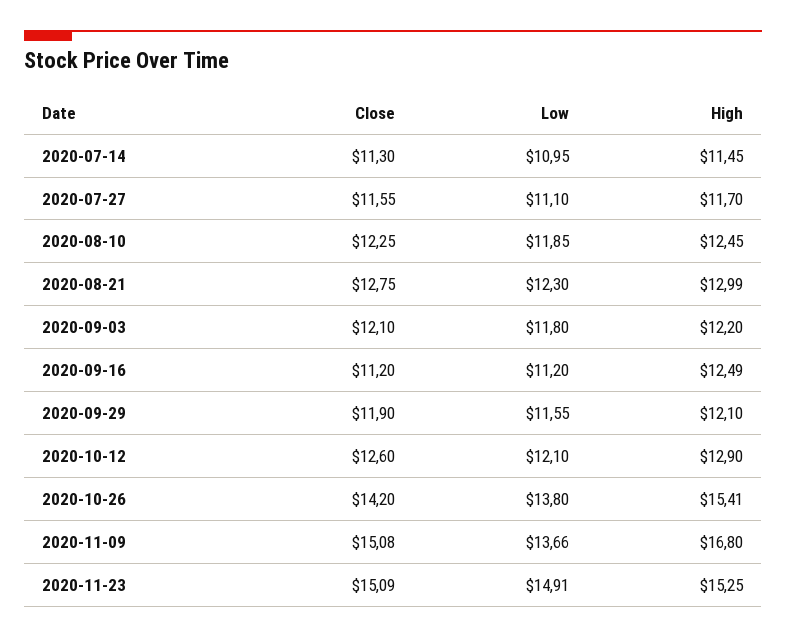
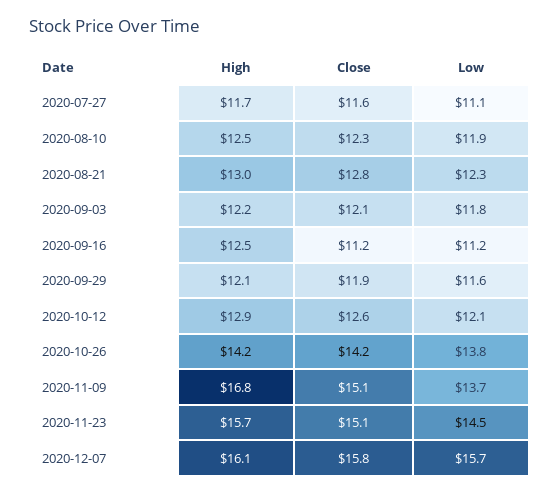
Close, 2020-07-14: 11.3 -> none
Low, 2020-07-14: 10.95 -> none
High, 2020-07-14: 11.45 -> none
High, 2020-10-26: 15.41 -> 14.2
Low, 2020-11-23: 14.91 -> 14.5
High, 2020-11-23: 15.25 -> 15.7
High, 2020-12-07: none -> 16.1
Close, 2020-12-07: none -> 15.8
Low, 2020-12-07: none -> 15.7

